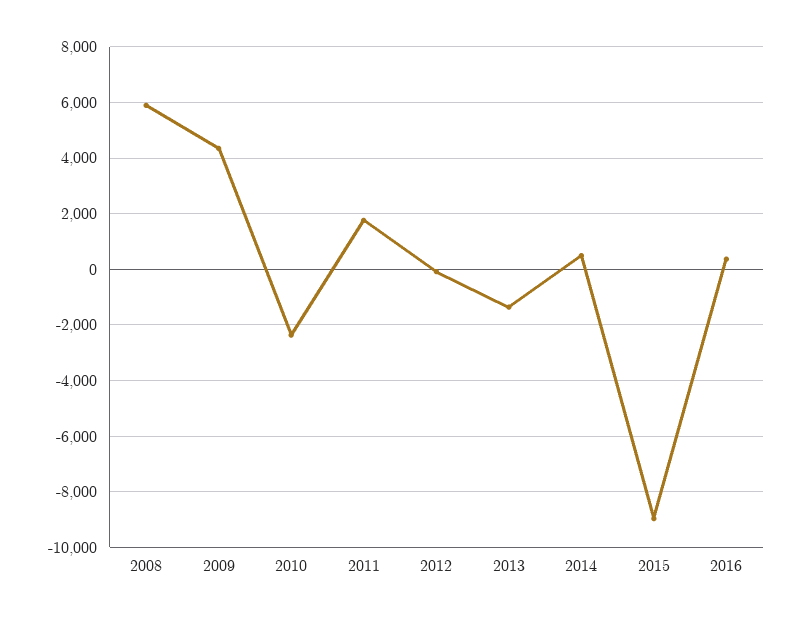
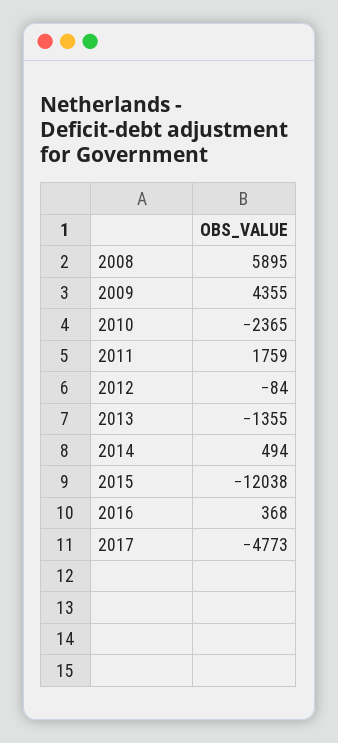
2015: -9000 -> -12038
2017: none -> -4773

